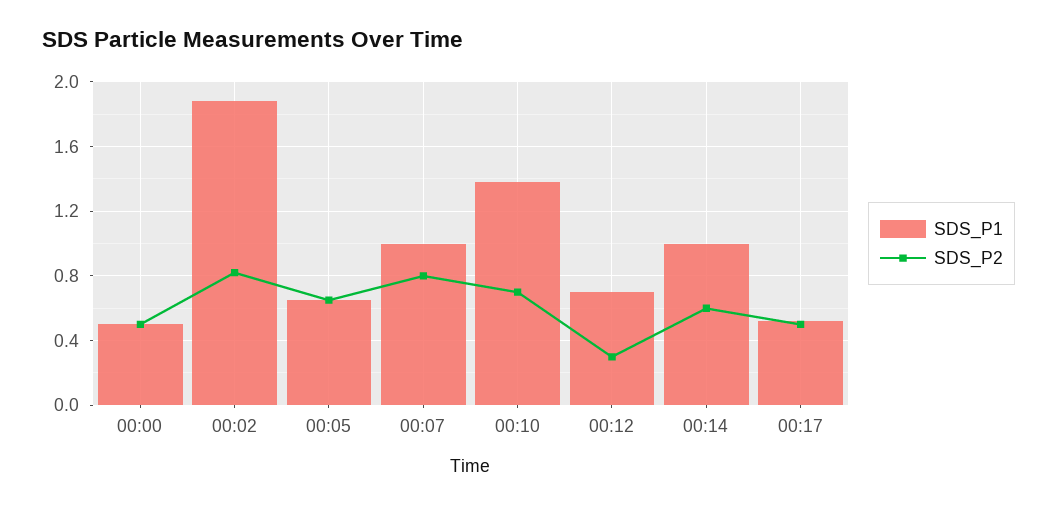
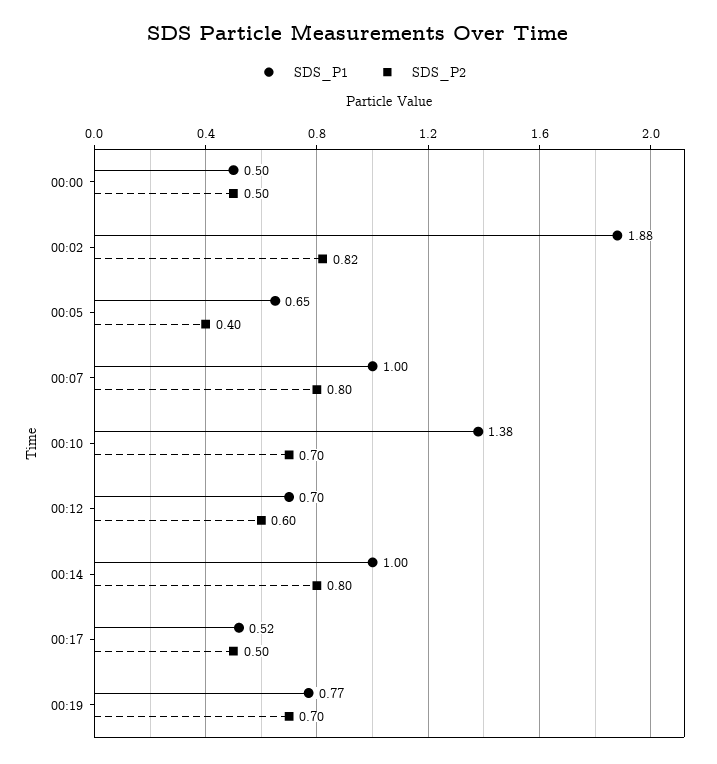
SDS_P2, 00:05: 0.65 -> 0.4
SDS_P2, 00:12: 0.3 -> 0.6
SDS_P2, 00:14: 0.6 -> 0.8
SDS_P1, 00:19: none -> 0.77
SDS_P2, 00:19: none -> 0.7

